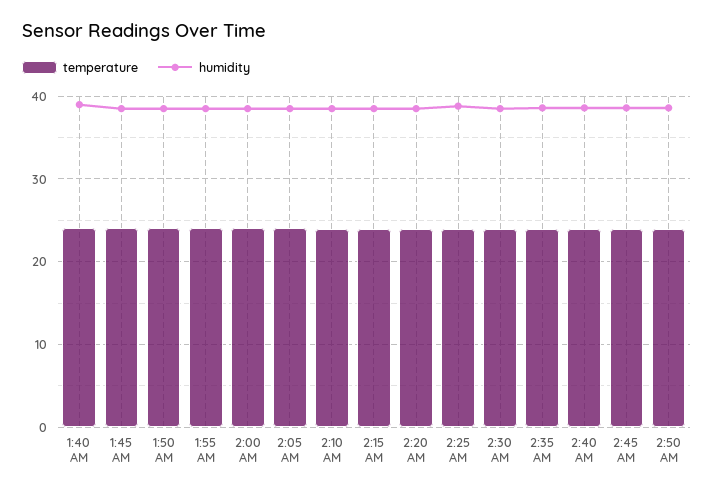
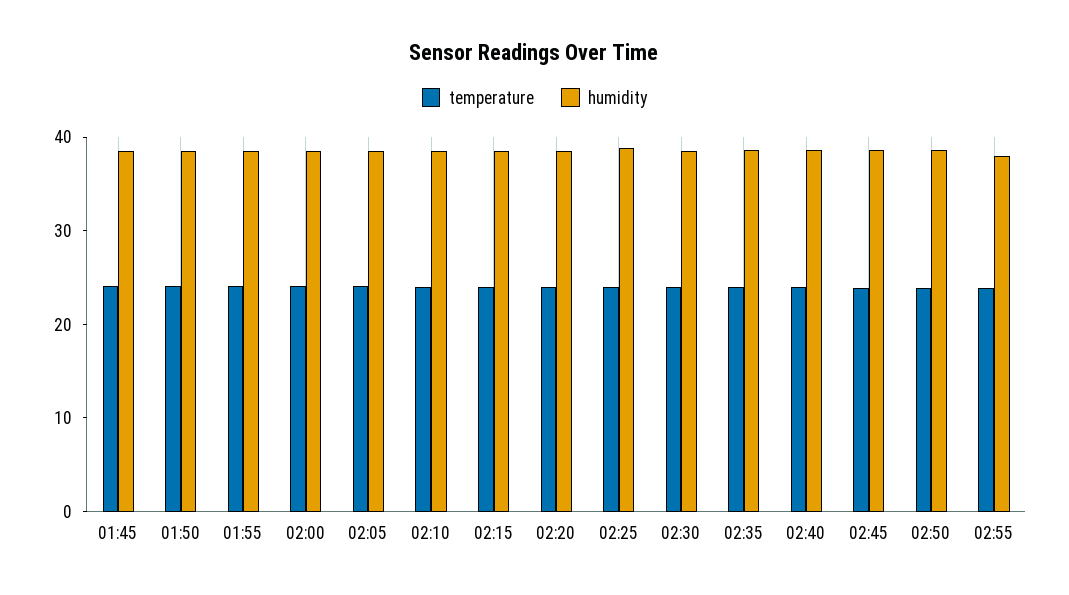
temperature, 1:40 AM: 24 -> none
humidity, 1:40 AM: 39 -> none
temperature, 02:55: none -> 24
humidity, 02:55: none -> 38

